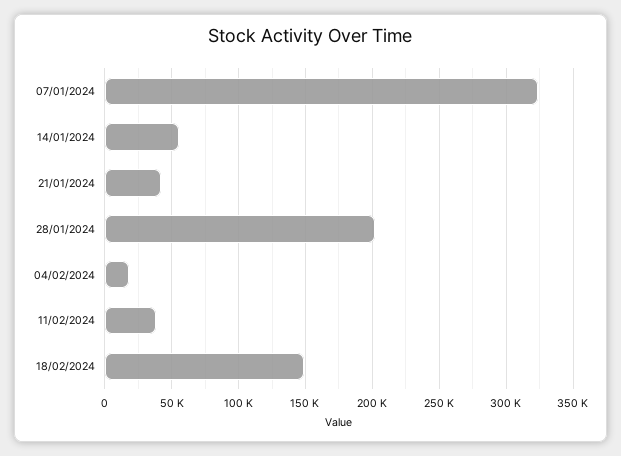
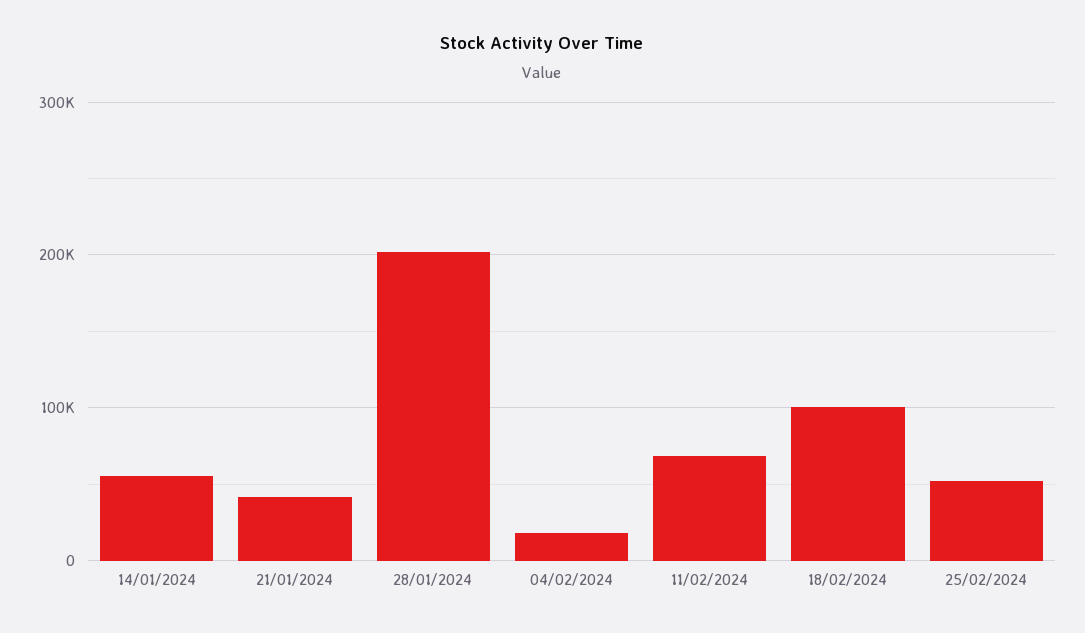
07/01/2024: 325000 -> none
11/02/2024: 40000 -> 70000
18/02/2024: 150000 -> 100000
25/02/2024: none -> 50000

